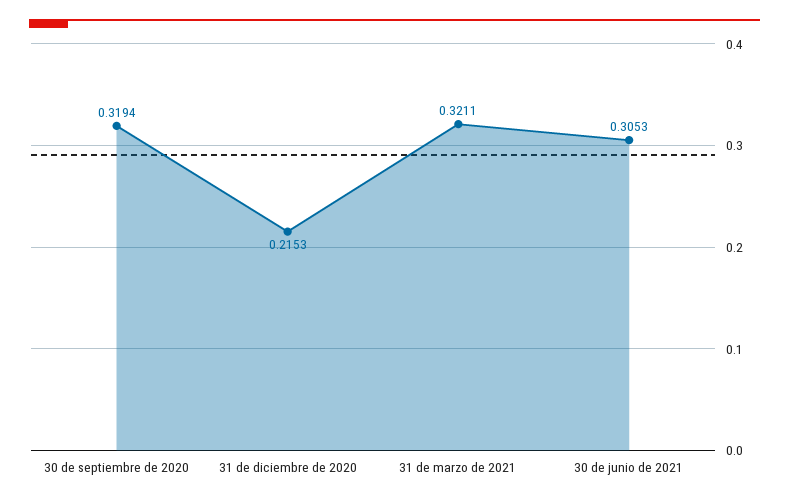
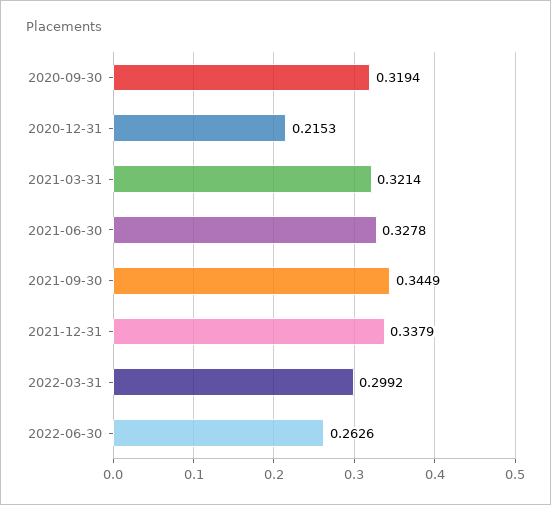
31 de marzo de 2021: 0.3211 -> 0.3214
30 de junio de 2021: 0.3053 -> 0.3278
2021-09-30: none -> 0.3449
2021-12-31: none -> 0.3379
2022-03-31: none -> 0.2992
2022-06-30: none -> 0.2626

